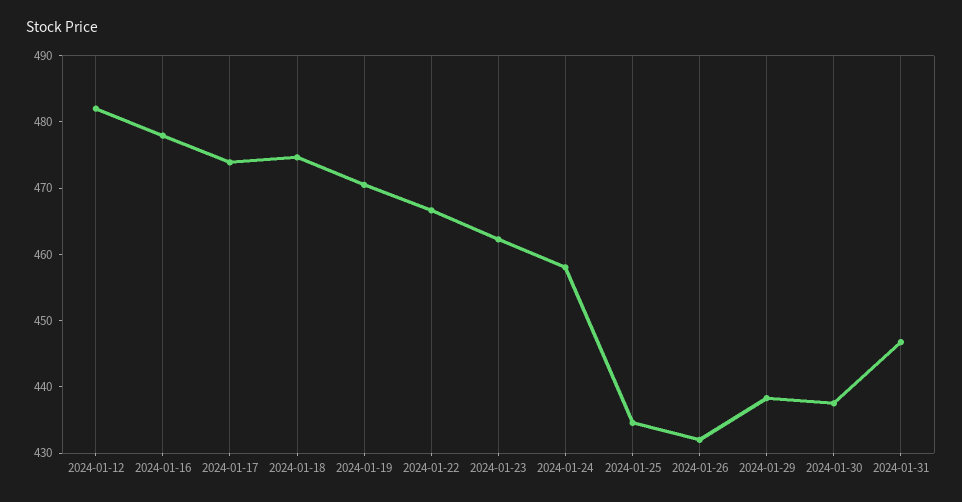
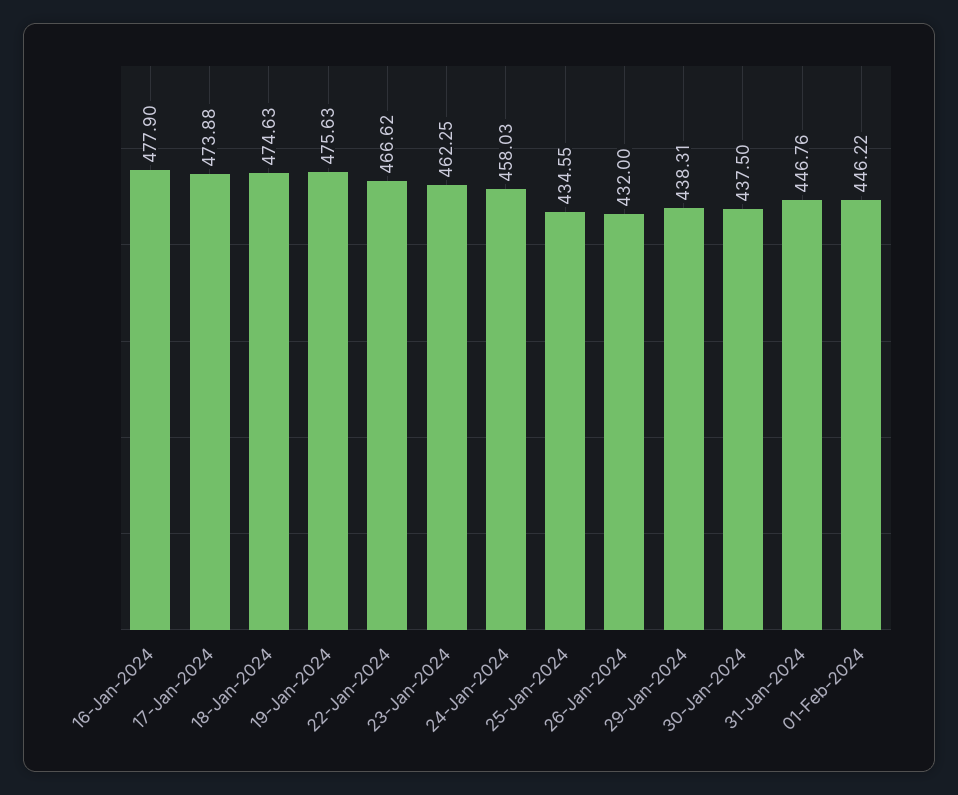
2024-01-12: 482 -> none
2024-01-19: 470 -> 475.63
01-Feb-2024: none -> 446.22

